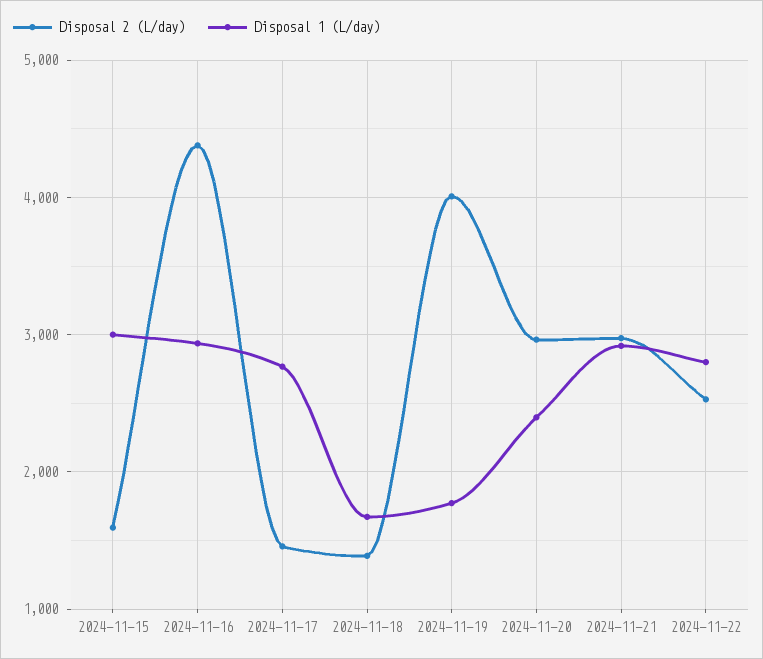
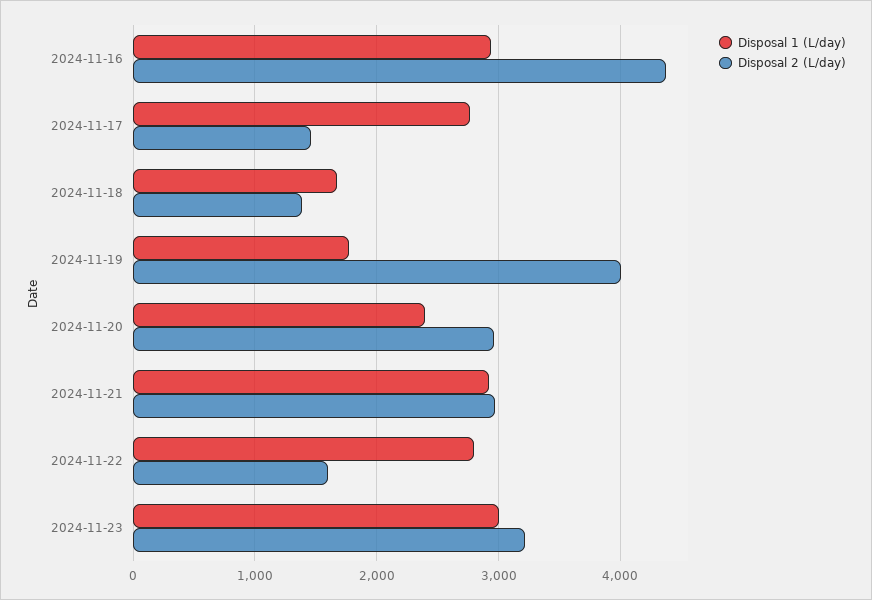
Disposal 2 (L/day), 2024-11-15: 1600 -> none
Disposal 1 (L/day), 2024-11-15: 3000 -> none
Disposal 2 (L/day), 2024-11-22: 2500 -> 1600
Disposal 1 (L/day), 2024-11-23: none -> 3000
Disposal 2 (L/day), 2024-11-23: none -> 3200

